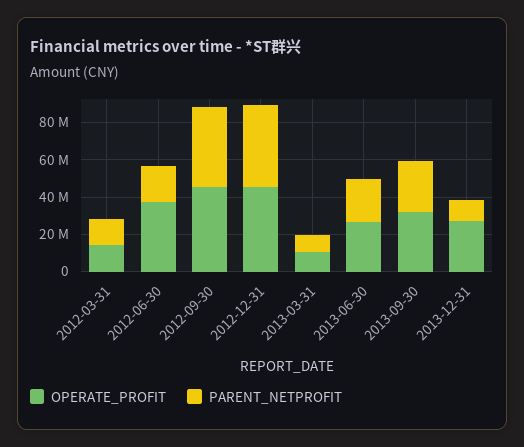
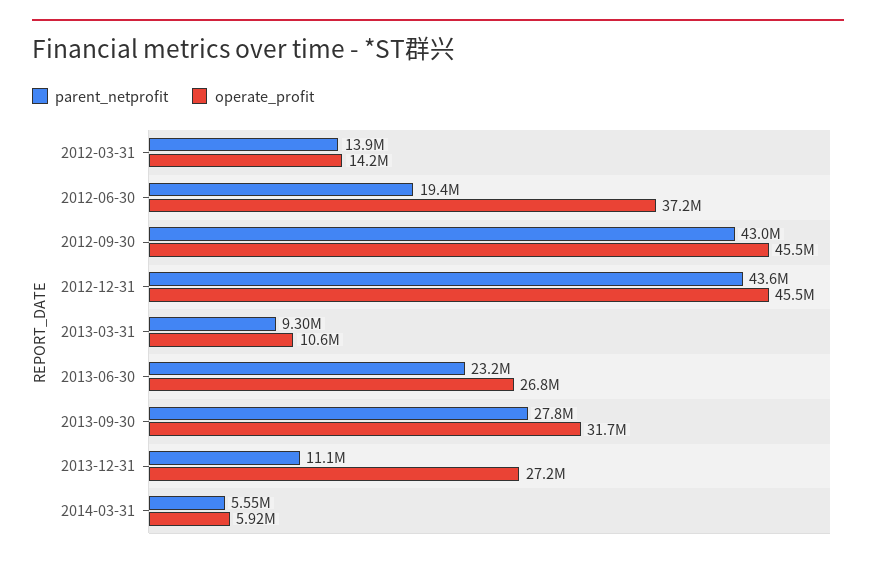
PARENT_NETPROFIT, 2014-03-31: none -> 5550000
OPERATE_PROFIT, 2014-03-31: none -> 5920000

